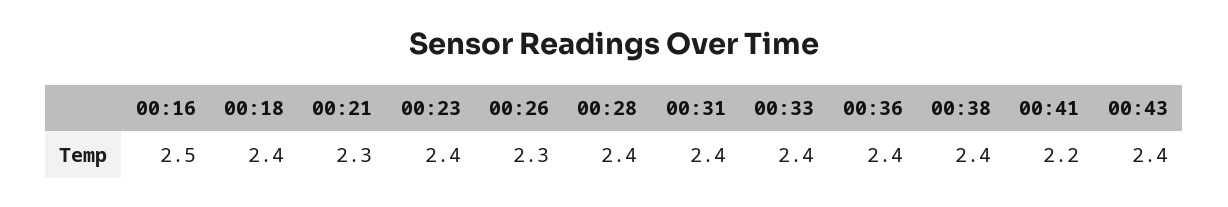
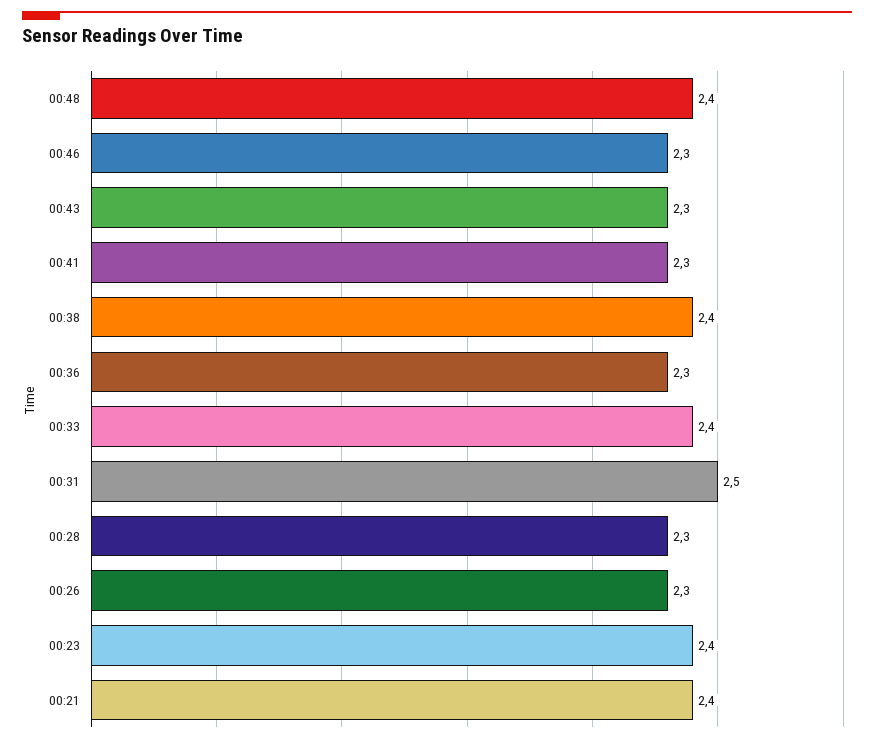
00:16: 2.5 -> none
00:18: 2.4 -> none
00:21: 2.3 -> 2.4
00:28: 2.4 -> 2.3
00:31: 2.4 -> 2.5
00:36: 2.4 -> 2.3
00:41: 2.2 -> 2.3
00:43: 2.4 -> 2.3
00:48: none -> 2.4
00:46: none -> 2.3

